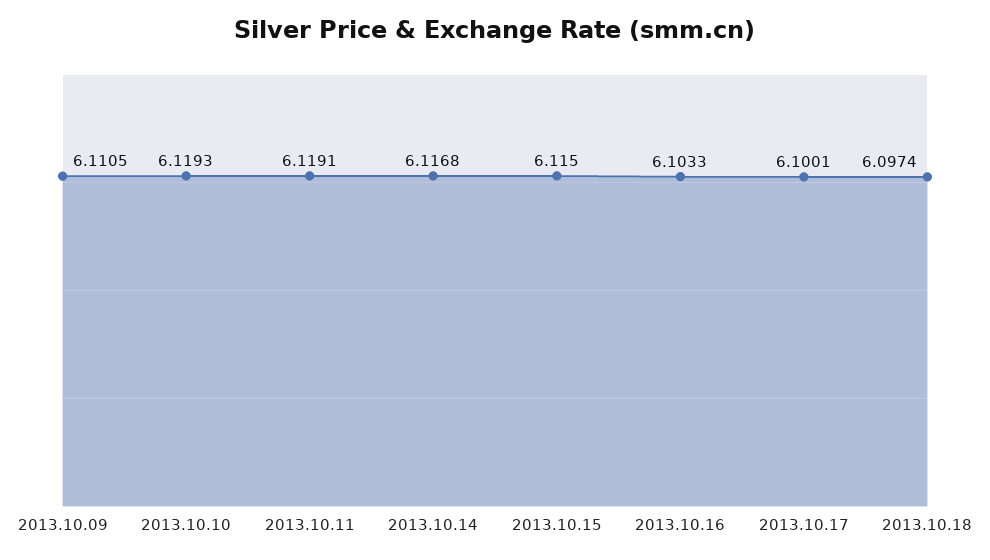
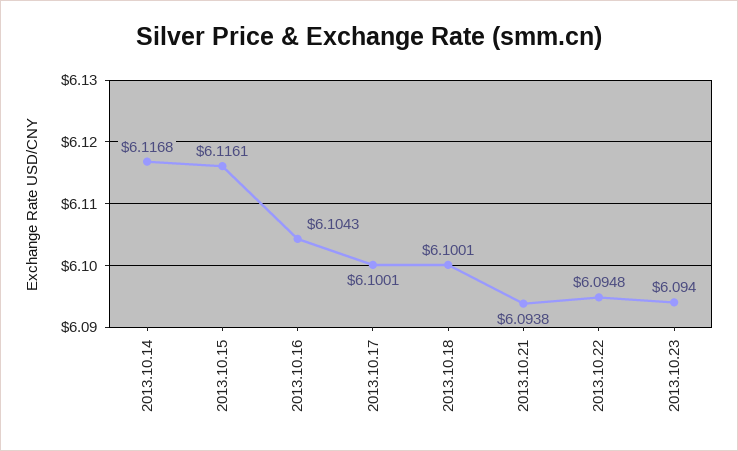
2013.10.09: 6.1105 -> none
2013.10.10: 6.1193 -> none
2013.10.11: 6.1191 -> none
2013.10.15: 6.115 -> 6.1161
2013.10.16: 6.1033 -> 6.1043
2013.10.18: 6.0974 -> 6.1001
2013.10.21: none -> 6.0938
2013.10.22: none -> 6.0948
2013.10.23: none -> 6.094

